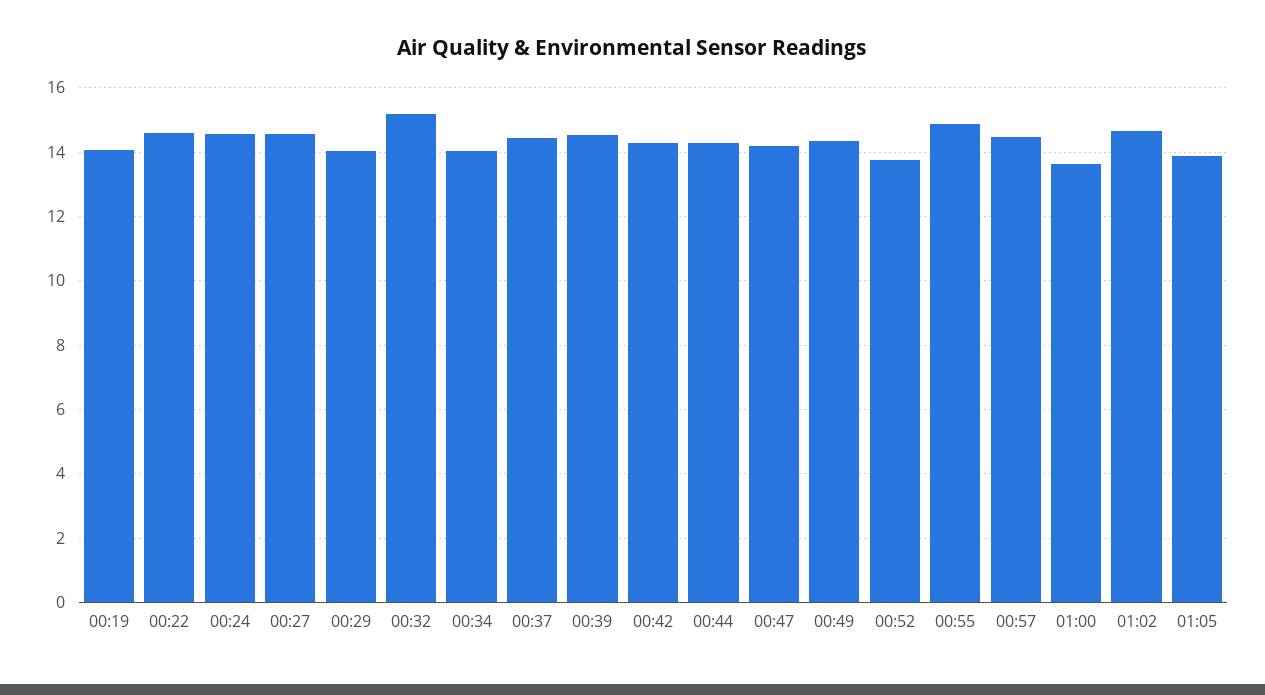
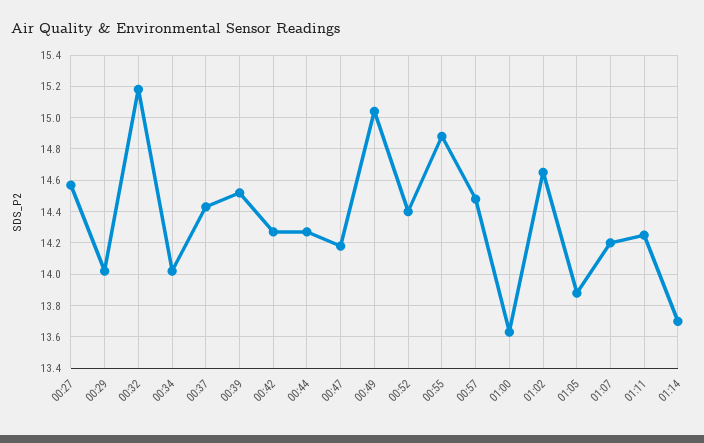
00:19: 14 -> none
00:22: 14.6 -> none
00:24: 14.6 -> none
00:49: 14.4 -> 15.05
00:52: 13.8 -> 14.4
01:07: none -> 14.2
01:11: none -> 14.25
01:14: none -> 13.7

